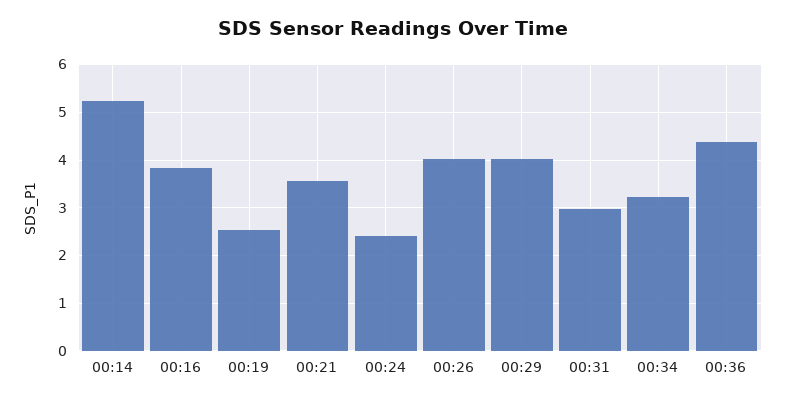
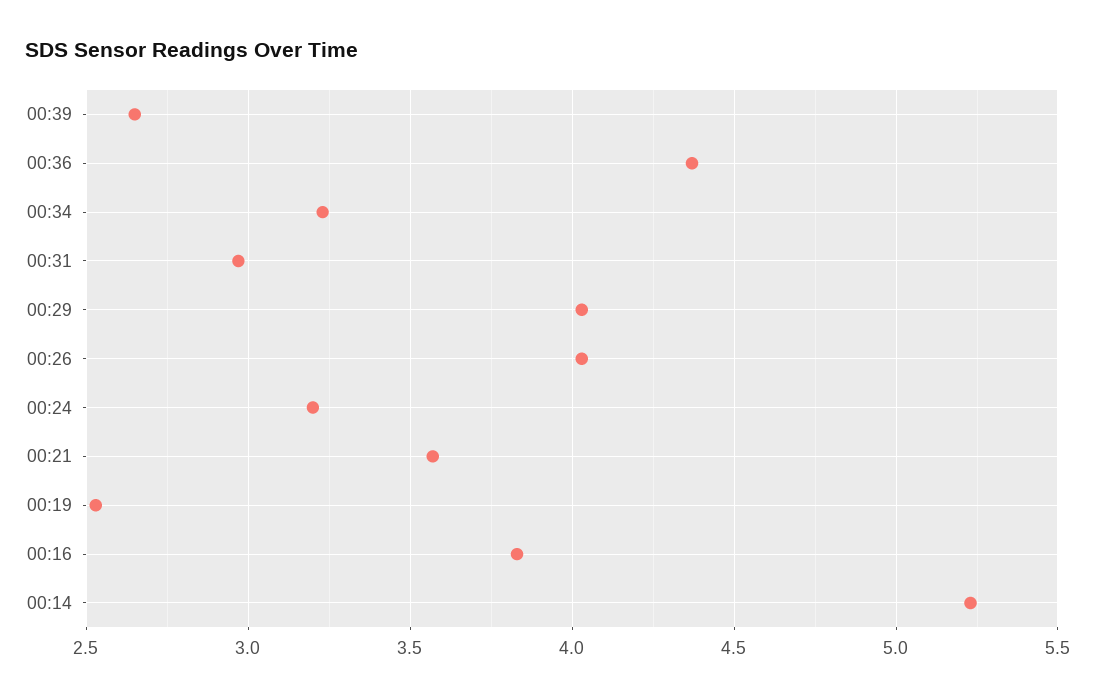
00:24: 2.4 -> 3.2
00:39: none -> 2.65

